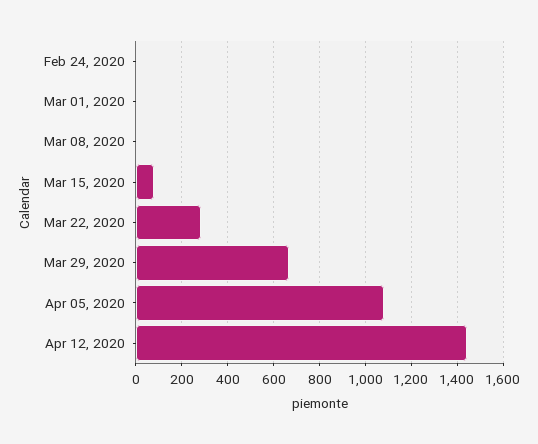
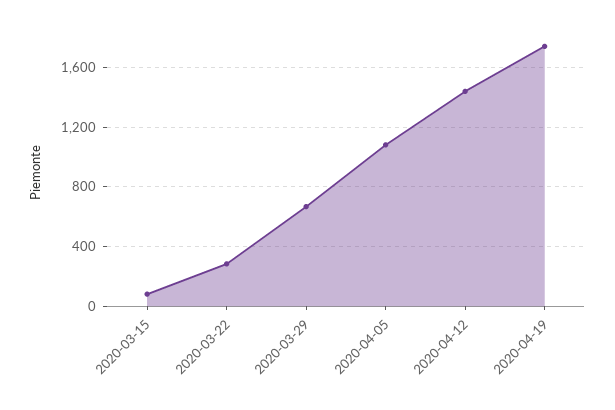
Feb 24, 2020: 0 -> none
Mar 01, 2020: 0 -> none
Mar 08, 2020: 0 -> none
2020-04-19: none -> 1750

